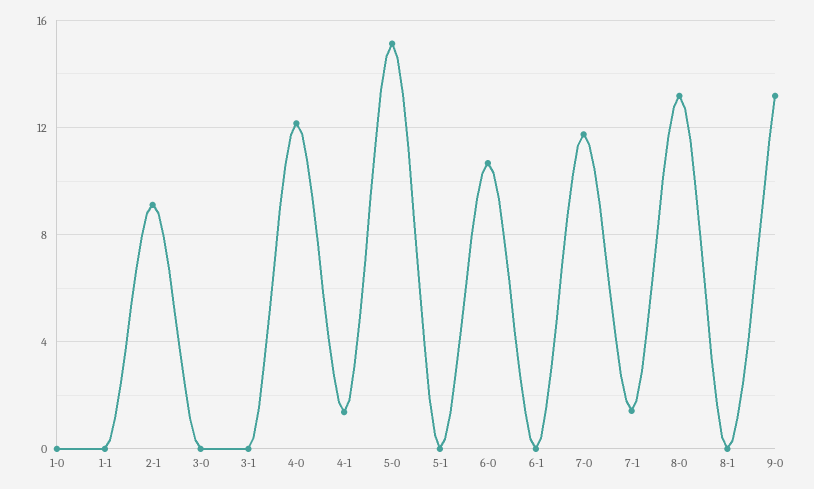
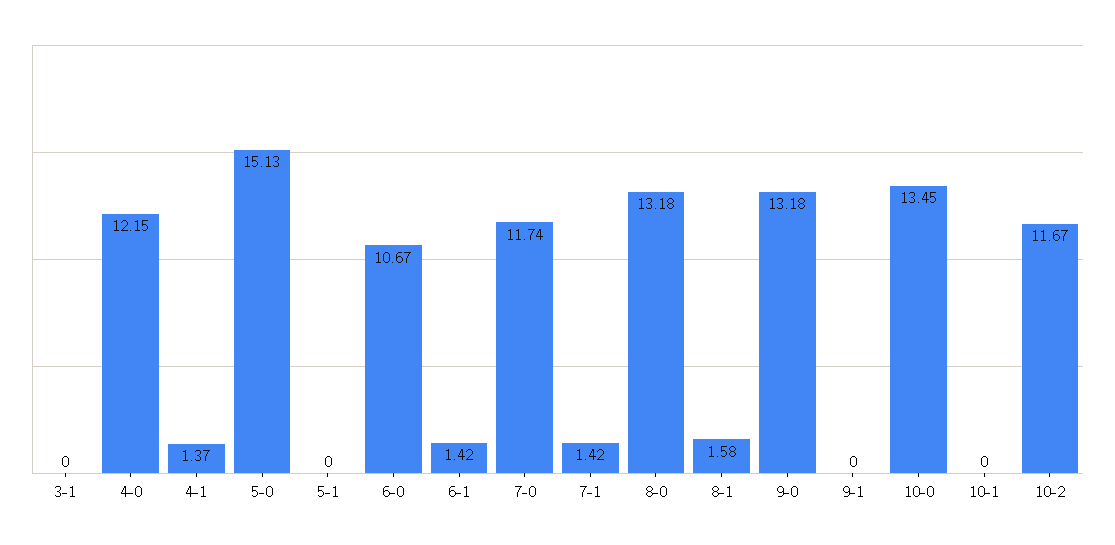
1-0: 0 -> none
1-1: 0 -> none
2-1: 9 -> none
3-0: 0 -> none
6-1: 0 -> 1.42
8-1: 0 -> 1.58
9-1: none -> 0
10-0: none -> 13.45
10-1: none -> 0
10-2: none -> 11.67

